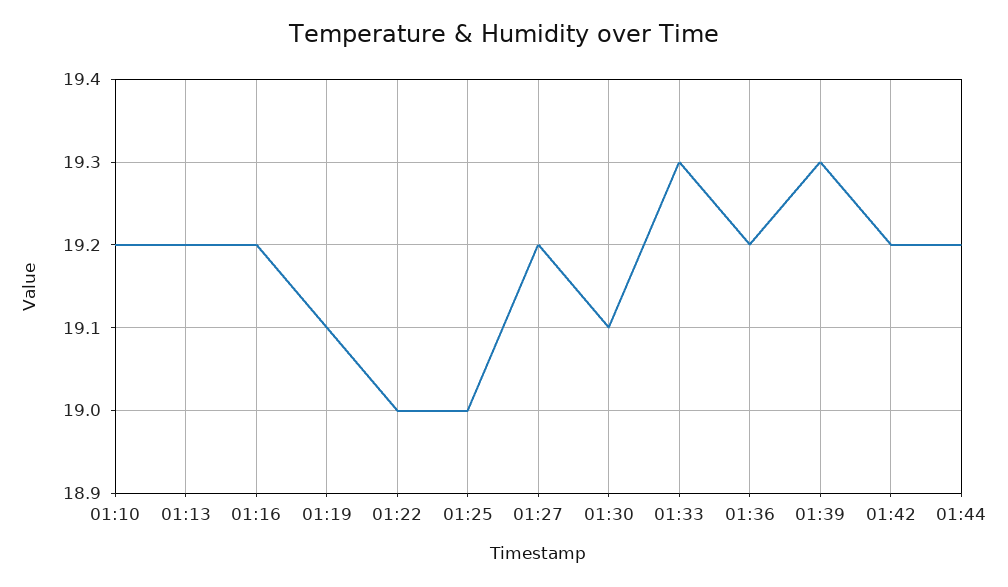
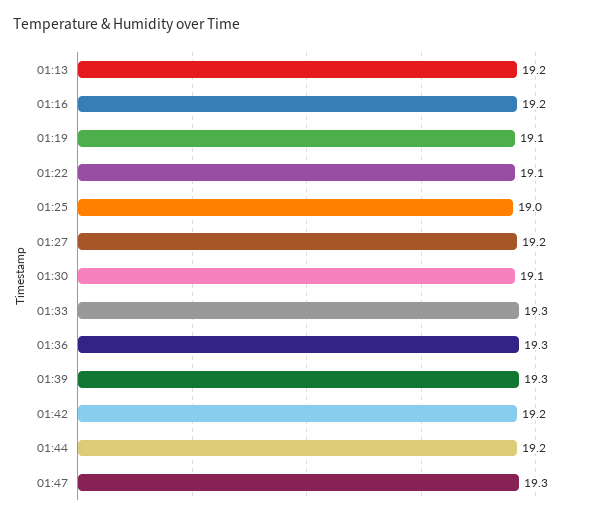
01:10: 19.2 -> none
01:22: 19 -> 19.1
01:36: 19.2 -> 19.3
01:47: none -> 19.3

